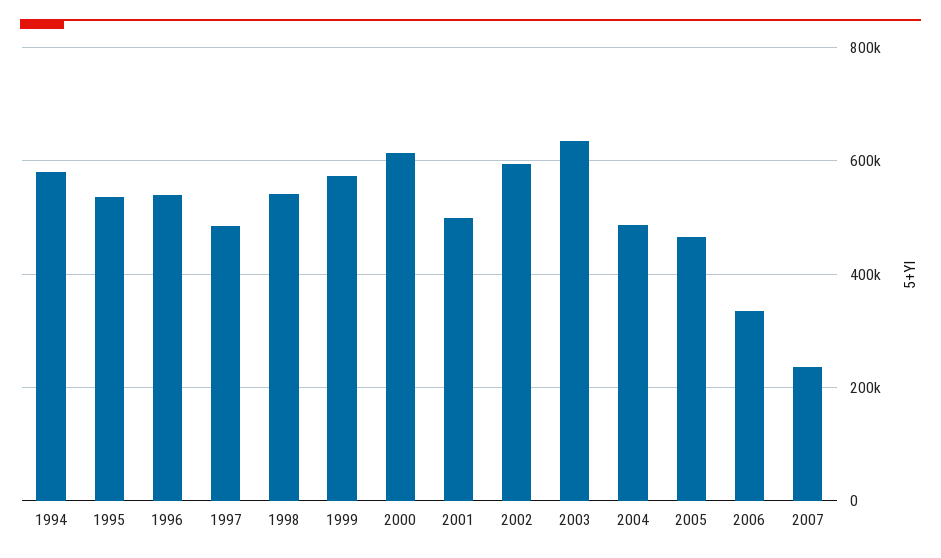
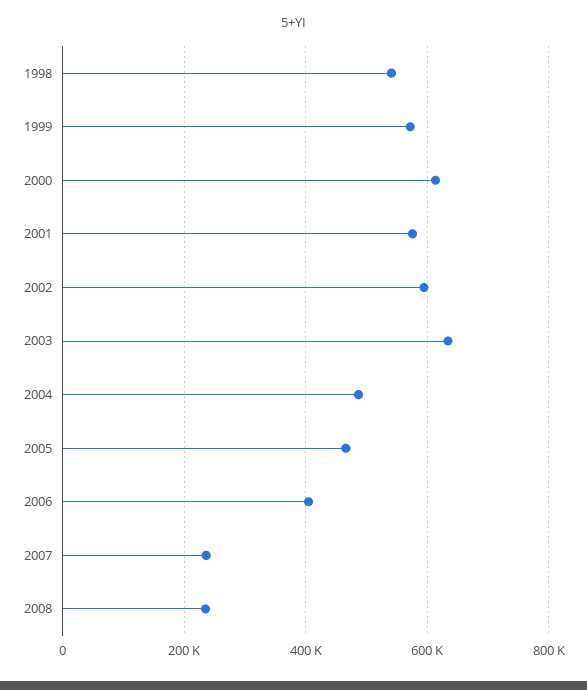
1994: 580000 -> none
1995: 540000 -> none
1996: 540000 -> none
1997: 480000 -> none
2001: 500000 -> 580000
2006: 340000 -> 400000
2008: none -> 240000

